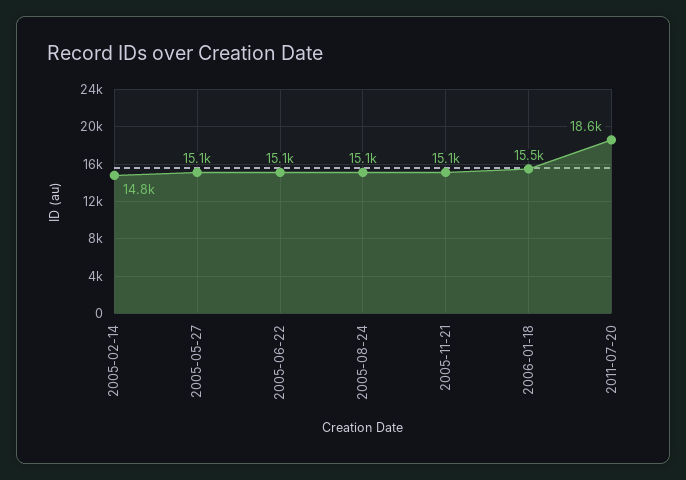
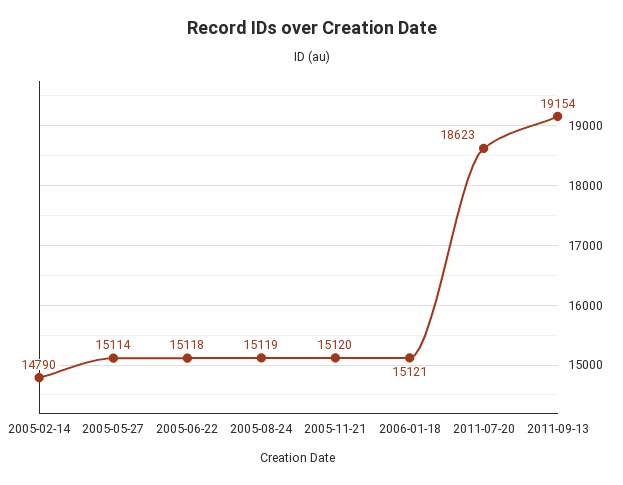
2006-01-18: 15500 -> 15121
2011-09-13: none -> 19154

